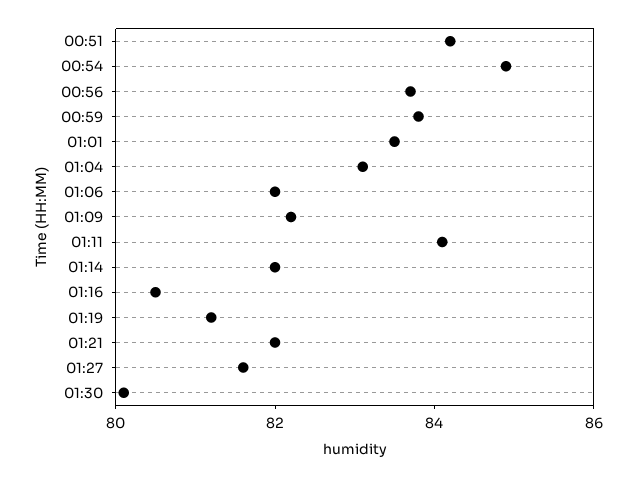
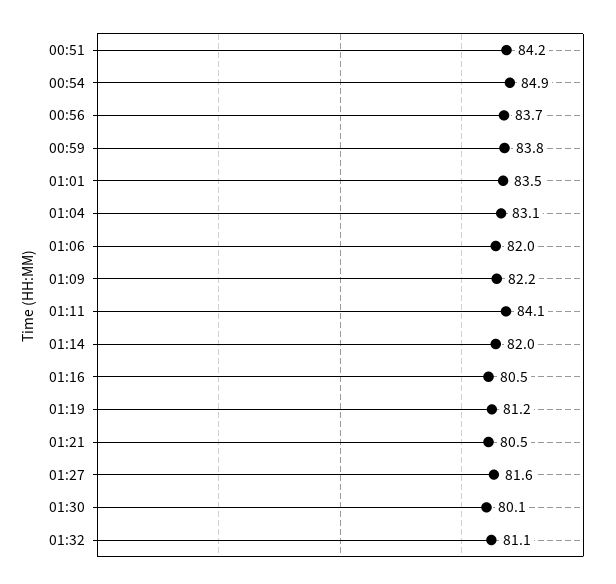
01:21: 82 -> 80.5
01:32: none -> 81.1

